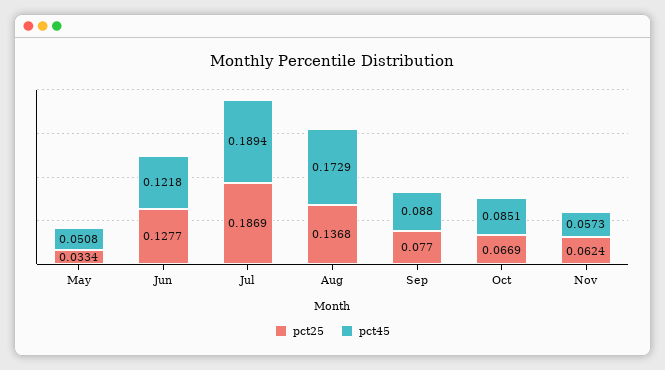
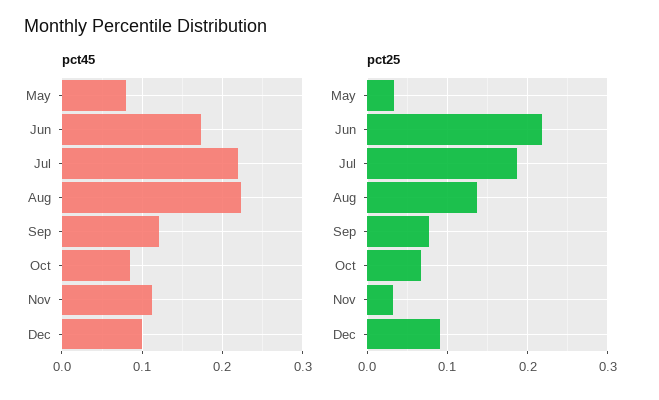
pct45, May: 0.0508 -> 0.08
pct25, Jun: 0.1277 -> 0.22
pct45, Jun: 0.1218 -> 0.17
pct45, Jul: 0.1894 -> 0.22
pct45, Aug: 0.1729 -> 0.22
pct45, Sep: 0.088 -> 0.12
pct25, Nov: 0.0624 -> 0.03
pct45, Nov: 0.0573 -> 0.11
pct45, Dec: none -> 0.1
pct25, Dec: none -> 0.09

